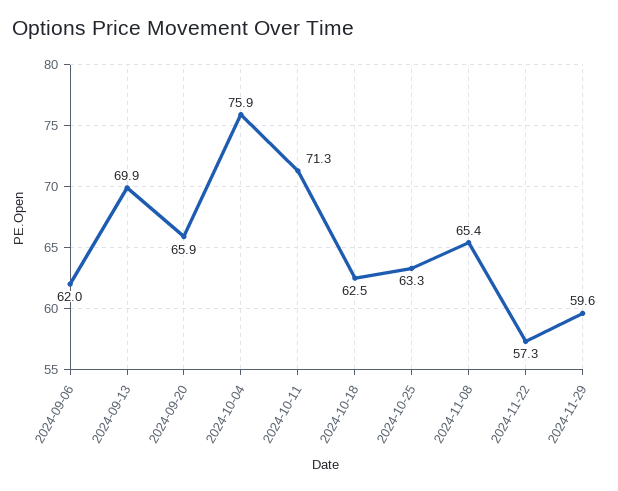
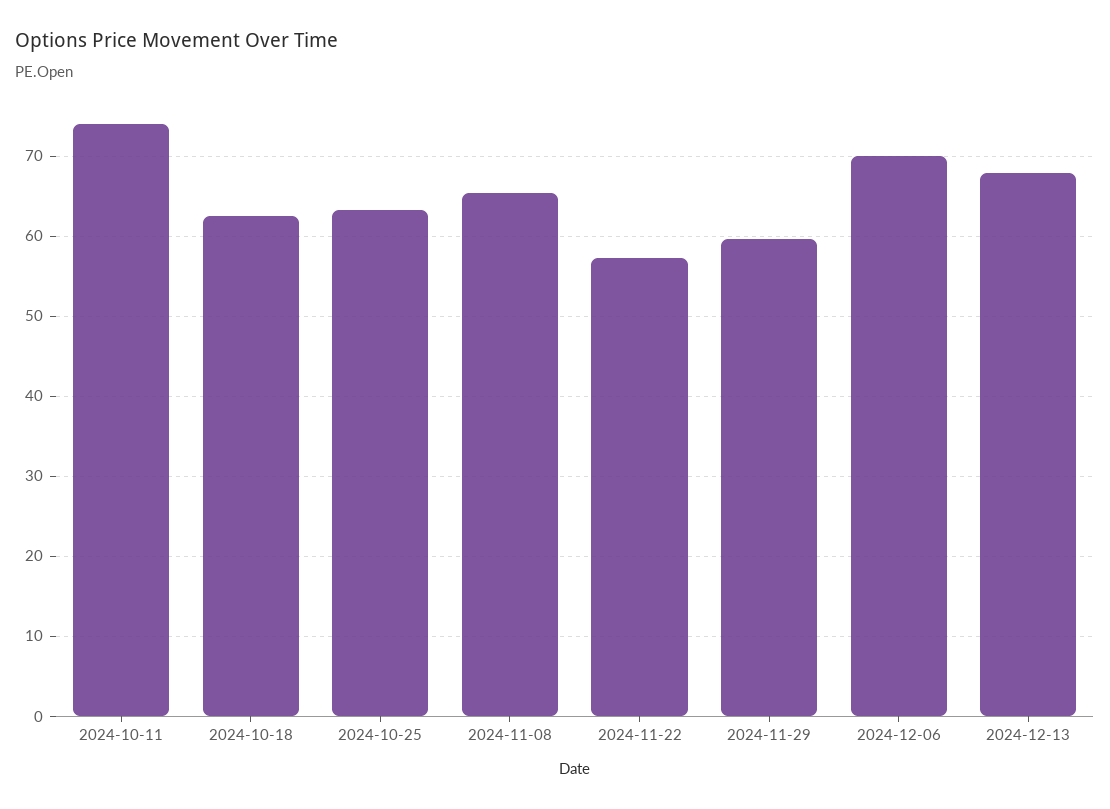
2024-09-06: 62 -> none
2024-09-13: 69.9 -> none
2024-09-20: 65.9 -> none
2024-10-04: 75.9 -> none
2024-10-11: 71.3 -> 74
2024-12-06: none -> 70
2024-12-13: none -> 68

